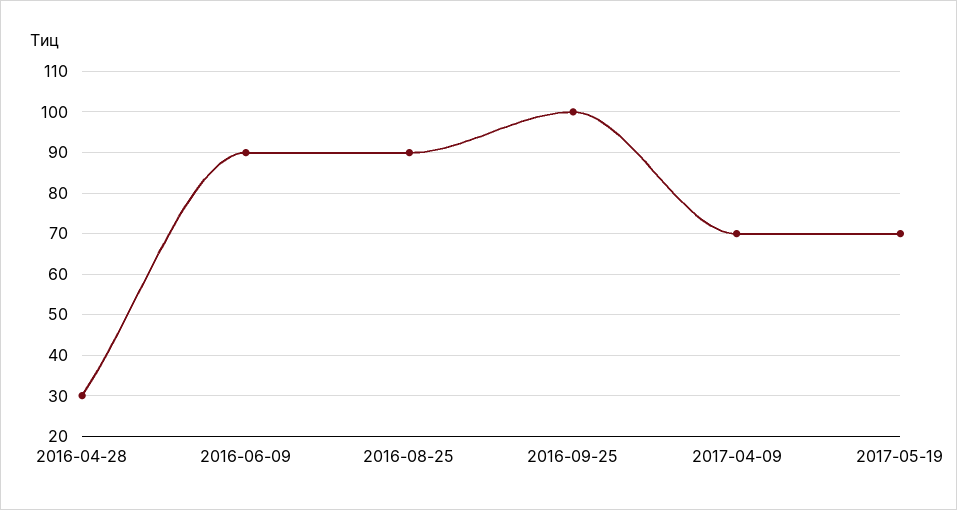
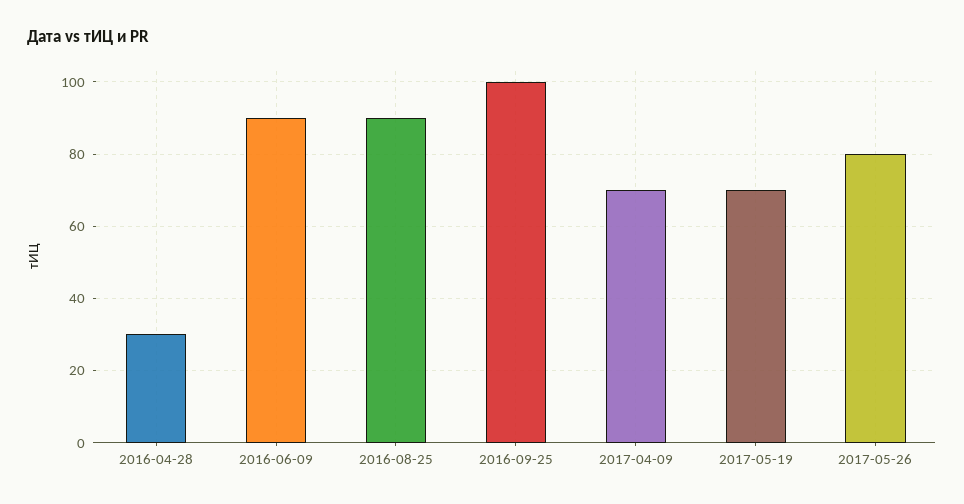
2017-05-26: none -> 80

